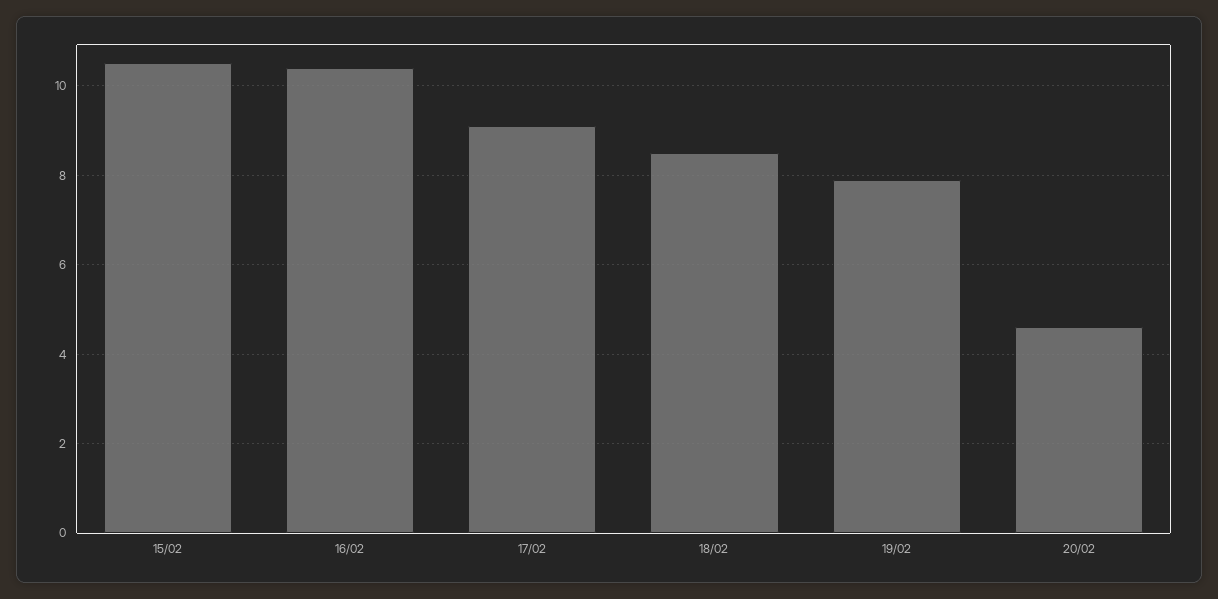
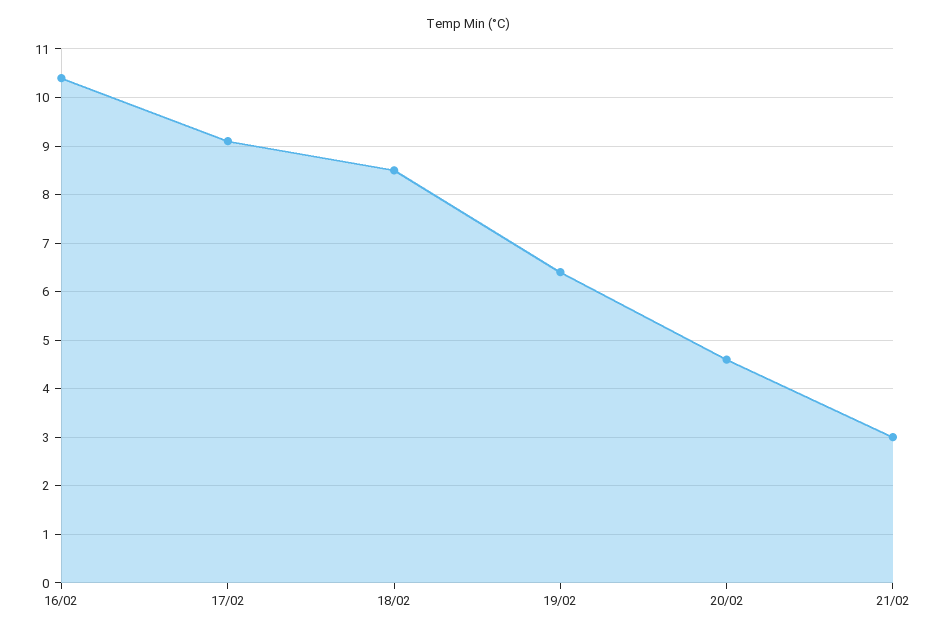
15/02: 10.5 -> none
19/02: 8 -> 6.5
21/02: none -> 3

